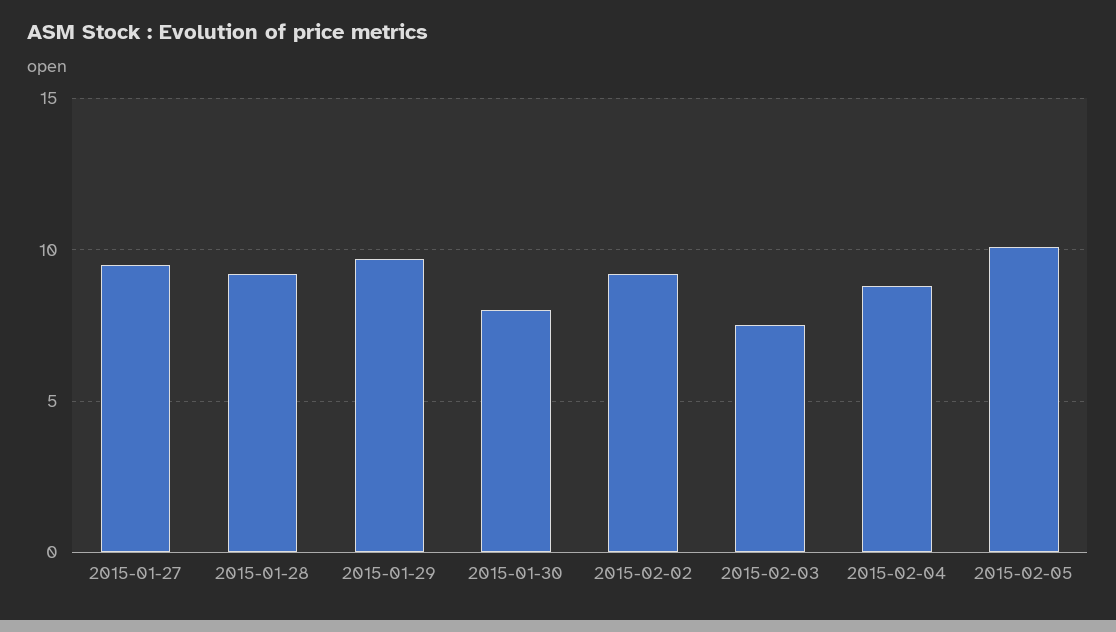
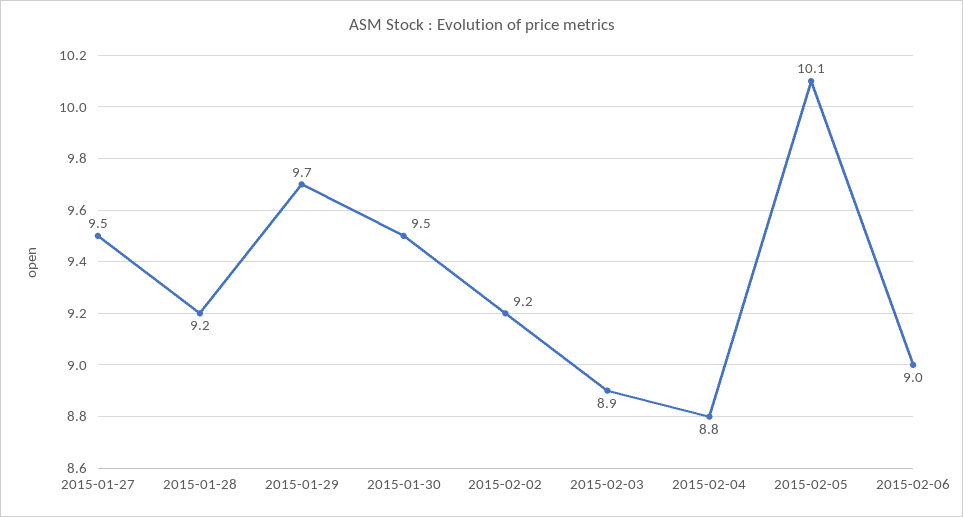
2015-01-30: 8 -> 9.5
2015-02-03: 7.5 -> 8.9
2015-02-06: none -> 9

